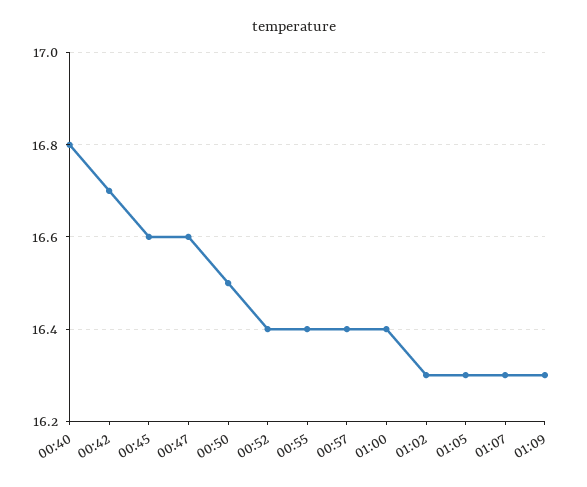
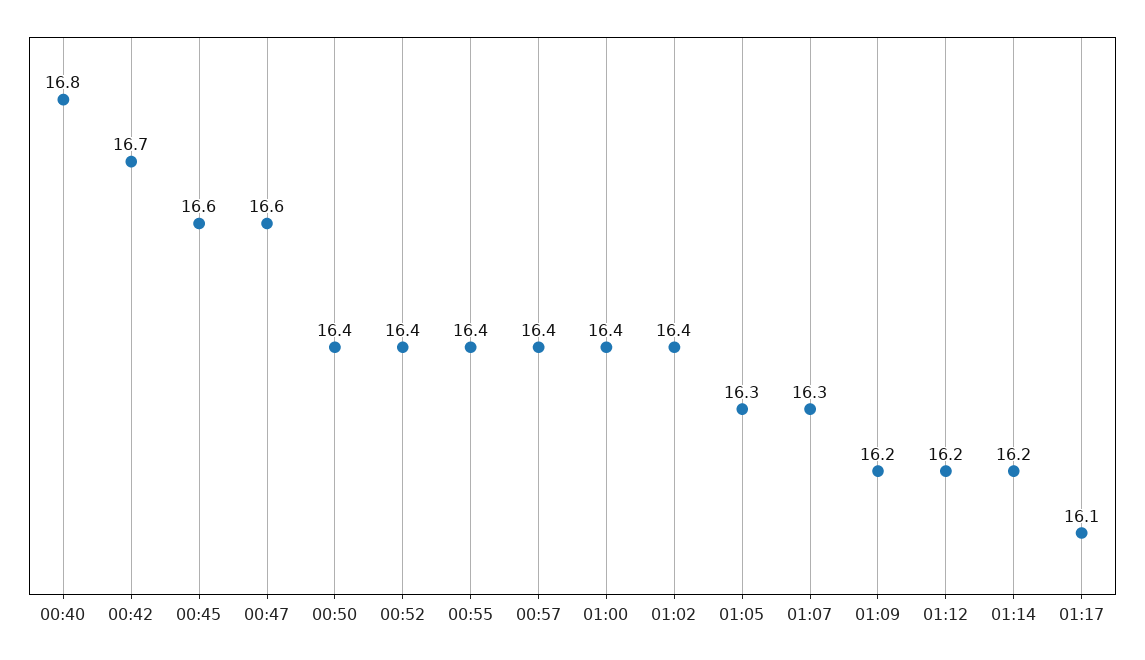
00:50: 16.5 -> 16.4
01:02: 16.3 -> 16.4
01:09: 16.3 -> 16.2
01:12: none -> 16.2
01:14: none -> 16.2
01:17: none -> 16.1

